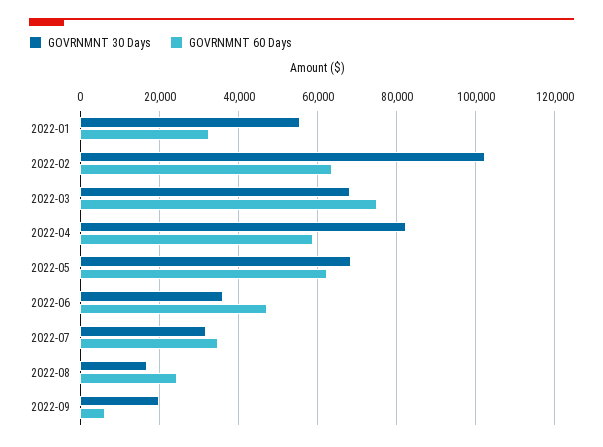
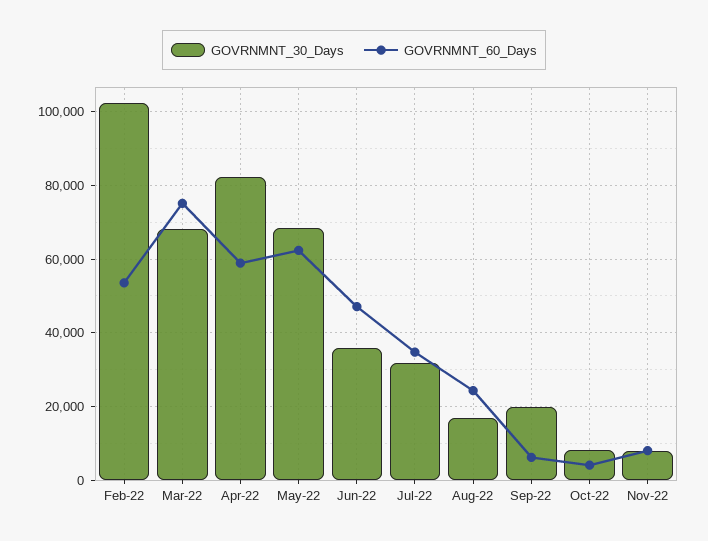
GOVRNMNT 30 Days, 2022-01: 56000 -> none
GOVRNMNT 60 Days, 2022-01: 32000 -> none
GOVRNMNT 60 Days, 2022-02: 64000 -> 54000
GOVRNMNT 30 Days, Oct-22: none -> 8000
GOVRNMNT 60 Days, Oct-22: none -> 4000
GOVRNMNT 30 Days, Nov-22: none -> 8000
GOVRNMNT 60 Days, Nov-22: none -> 8000

